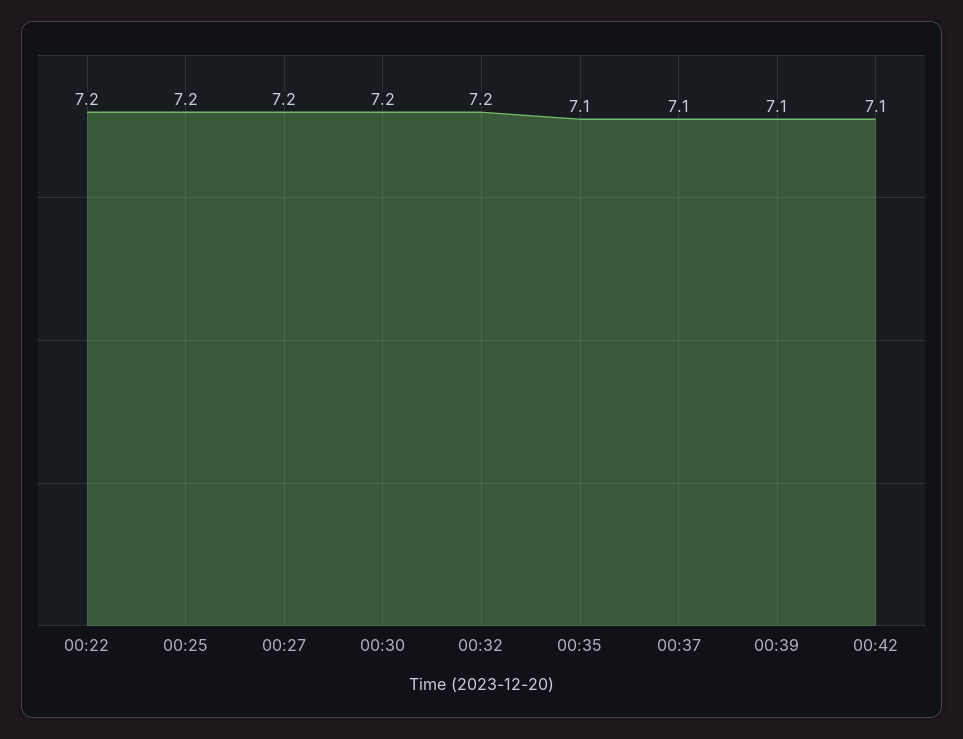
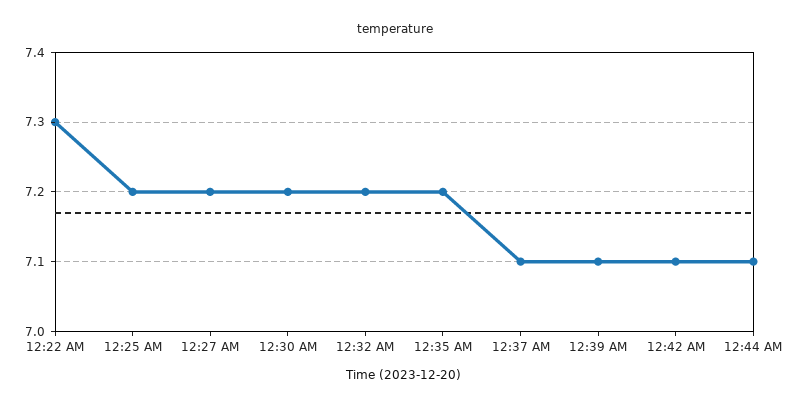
00:22: 7.2 -> 7.3
00:35: 7.1 -> 7.2
12:44 AM: none -> 7.1

